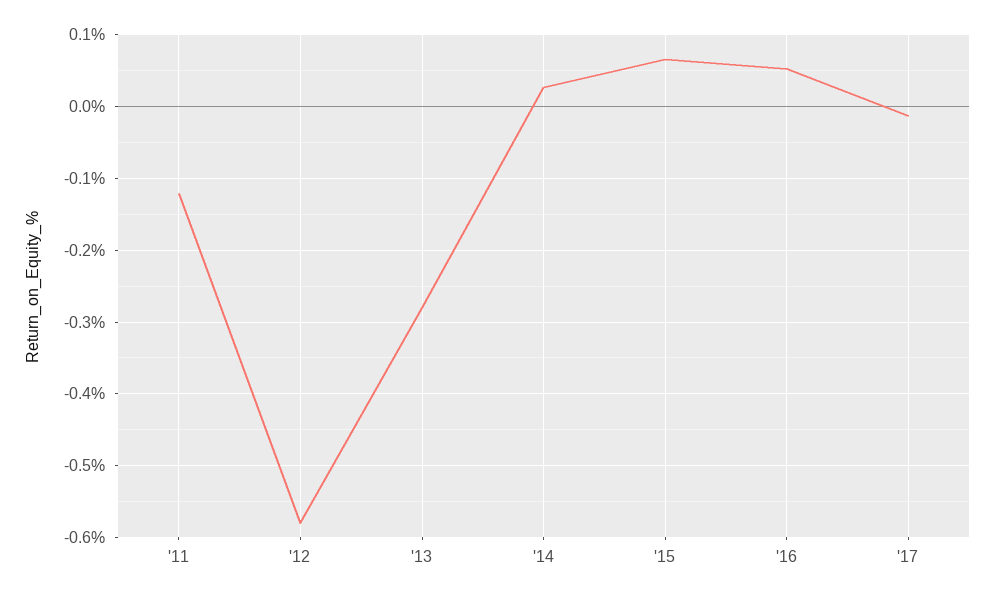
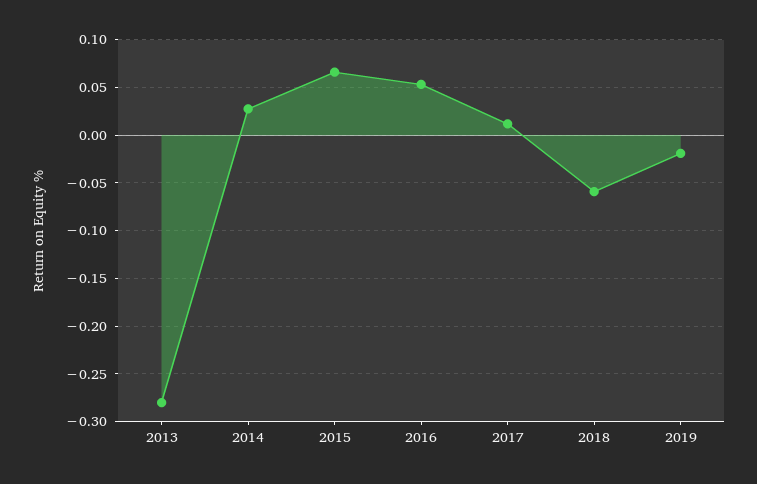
'11: -0.12 -> none
'12: -0.58 -> none
'17: -0.01 -> 0.01
2018: none -> -0.06
2019: none -> -0.02

